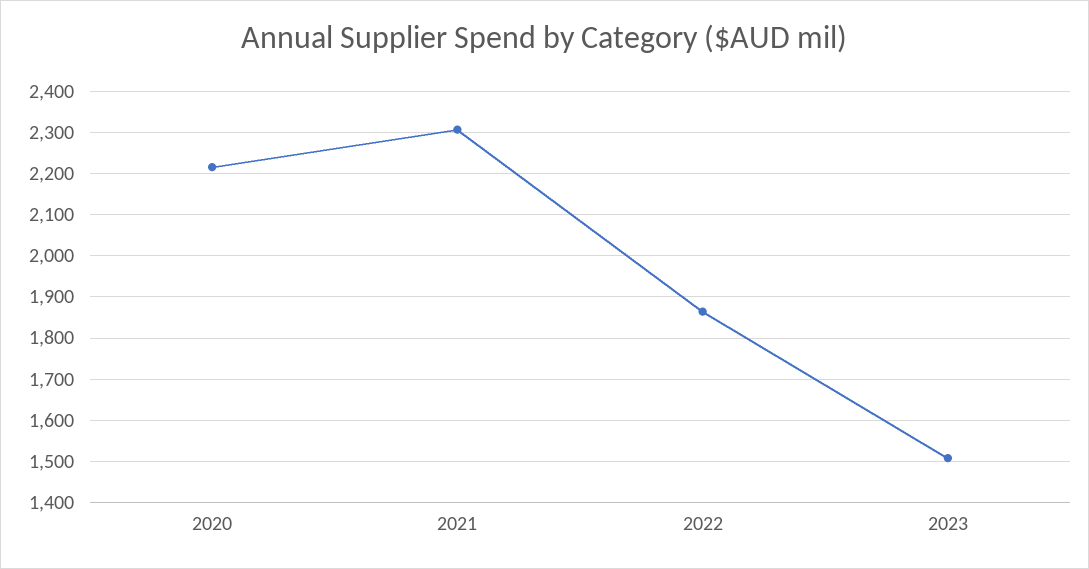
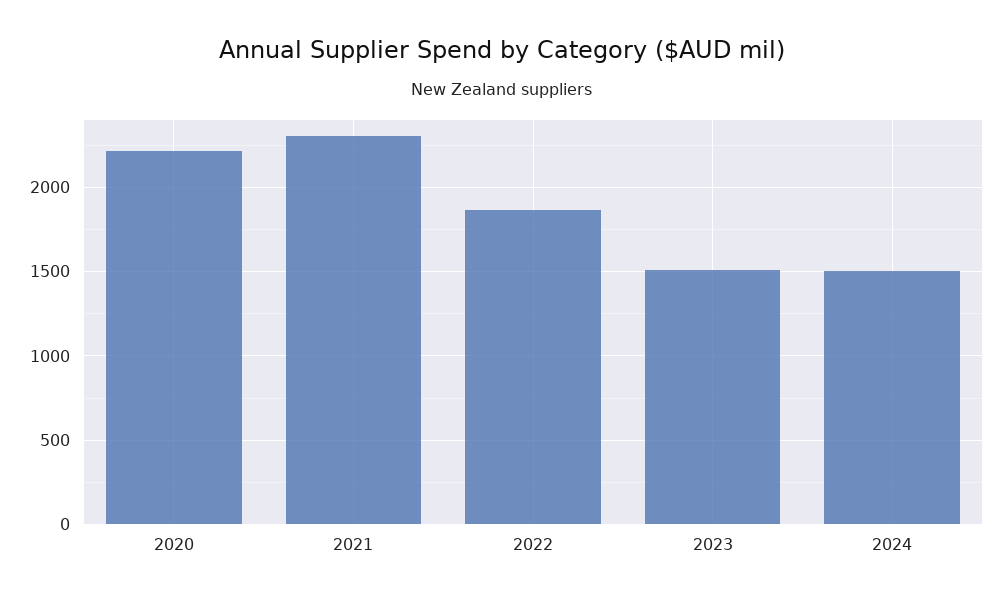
2024: none -> 1500

